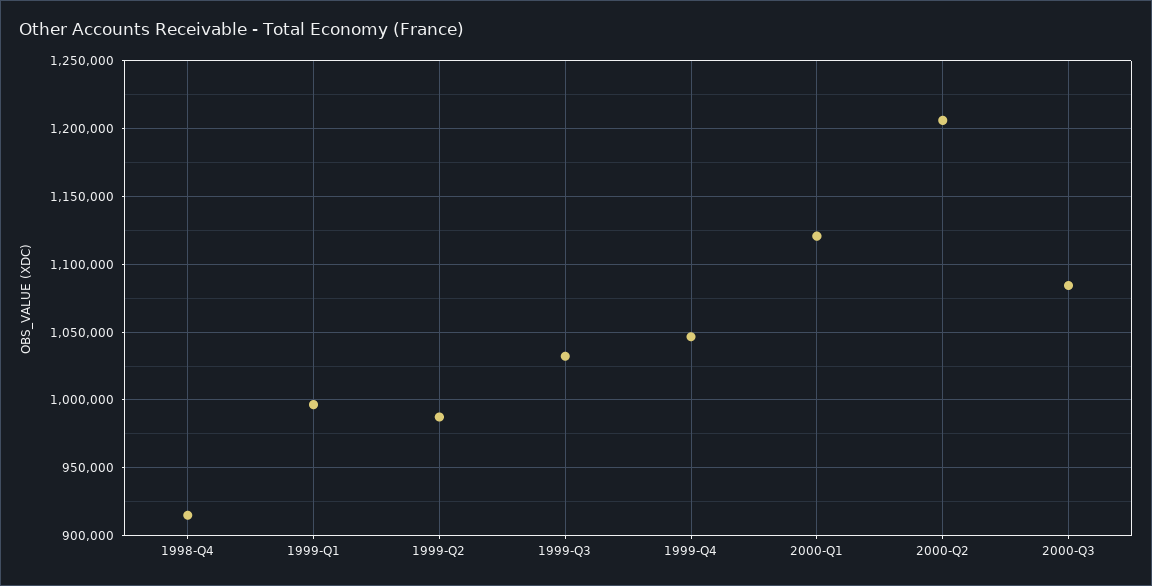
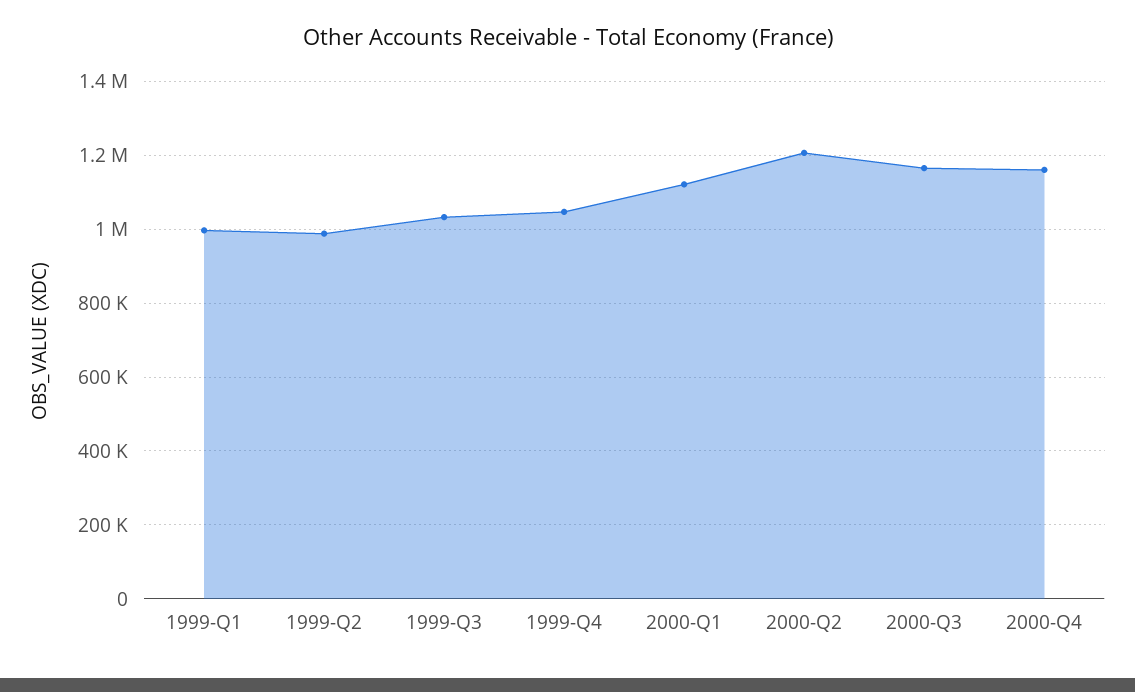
1998-Q4: 915000 -> none
2000-Q3: 1085000 -> 1160000
2000-Q4: none -> 1160000

